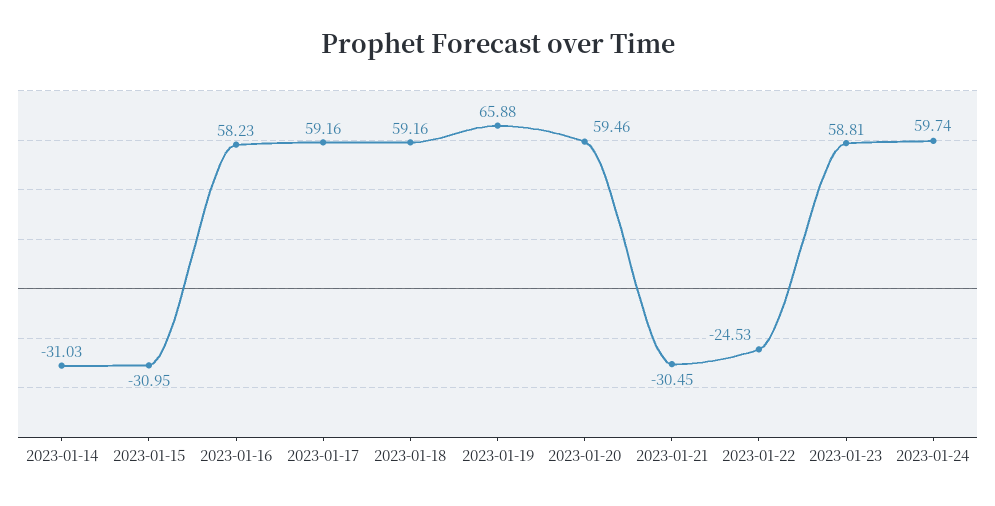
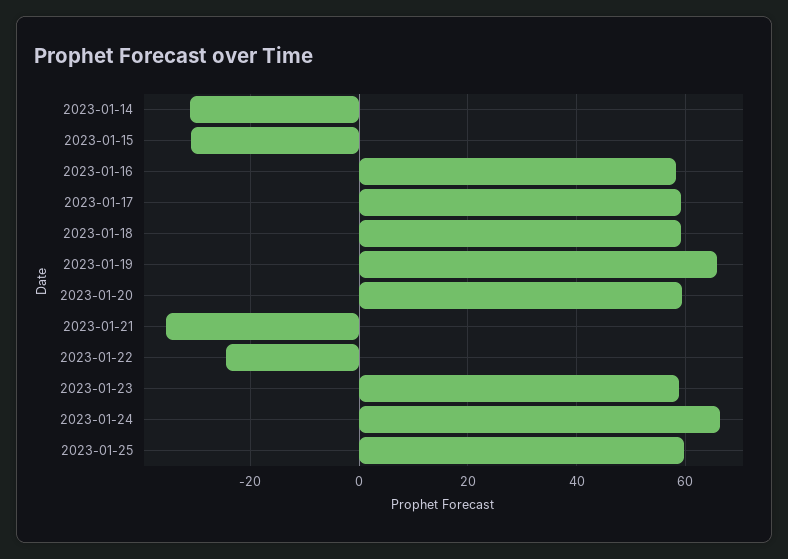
2023-01-21: -30.45 -> -36
2023-01-24: 59.74 -> 66
2023-01-25: none -> 60

